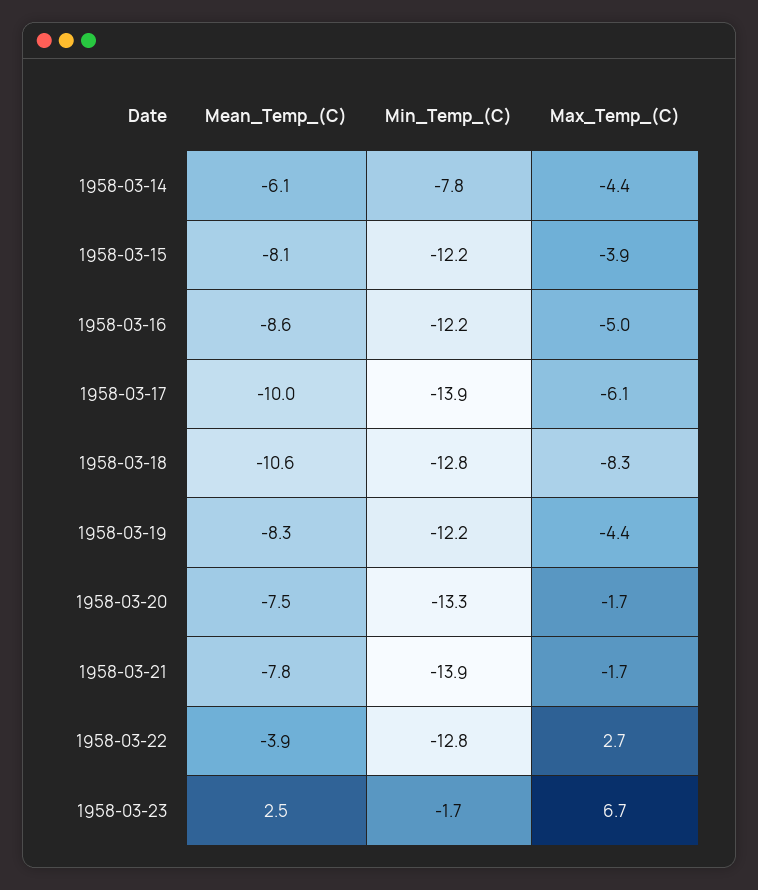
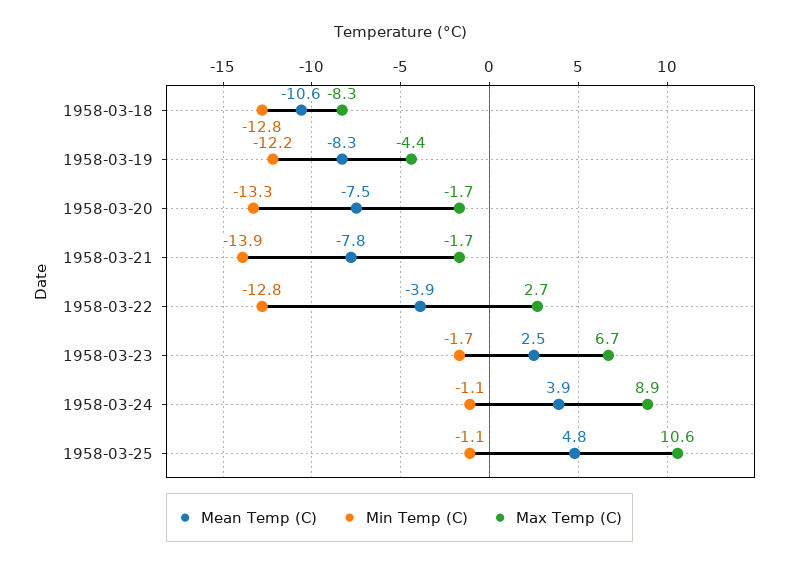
Mean_Temp_(C), 1958-03-14: -6.1 -> none
Min_Temp_(C), 1958-03-14: -7.8 -> none
Max_Temp_(C), 1958-03-14: -4.4 -> none
Mean_Temp_(C), 1958-03-15: -8.1 -> none
Min_Temp_(C), 1958-03-15: -12.2 -> none
Max_Temp_(C), 1958-03-15: -3.9 -> none
Mean_Temp_(C), 1958-03-16: -8.6 -> none
Min_Temp_(C), 1958-03-16: -12.2 -> none
Max_Temp_(C), 1958-03-16: -5 -> none
Mean_Temp_(C), 1958-03-17: -10 -> none
Min_Temp_(C), 1958-03-17: -13.9 -> none
Max_Temp_(C), 1958-03-17: -6.1 -> none
Mean_Temp_(C), 1958-03-24: none -> 3.9
Min_Temp_(C), 1958-03-24: none -> -1.1
Max_Temp_(C), 1958-03-24: none -> 8.9
Mean_Temp_(C), 1958-03-25: none -> 4.8
Min_Temp_(C), 1958-03-25: none -> -1.1
Max_Temp_(C), 1958-03-25: none -> 10.6

